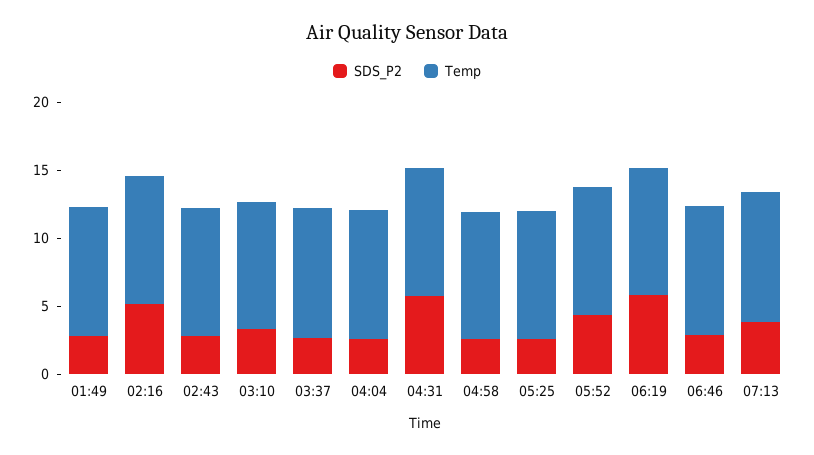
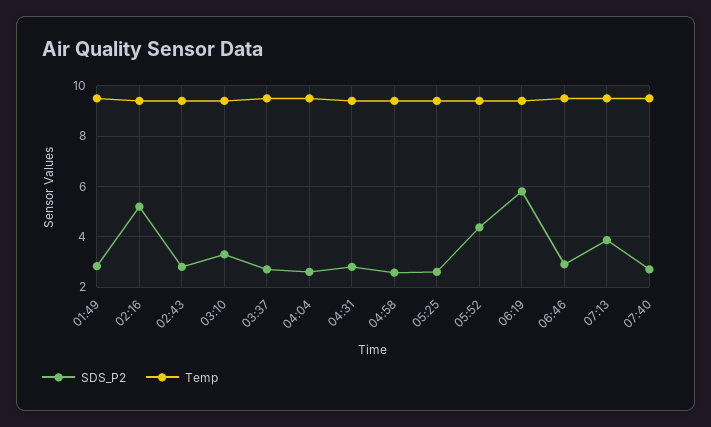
SDS_P2, 04:31: 6 -> 2.75
SDS_P2, 07:40: none -> 2.75
Temp, 07:40: none -> 9.5

